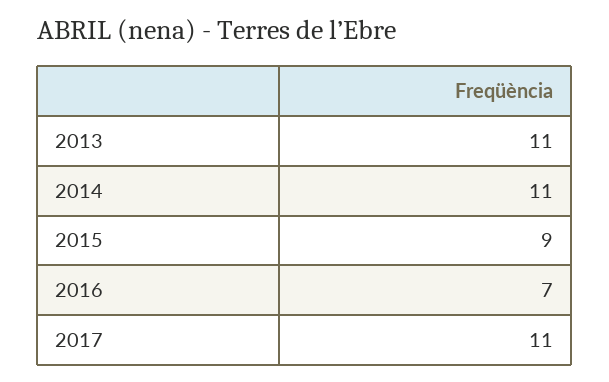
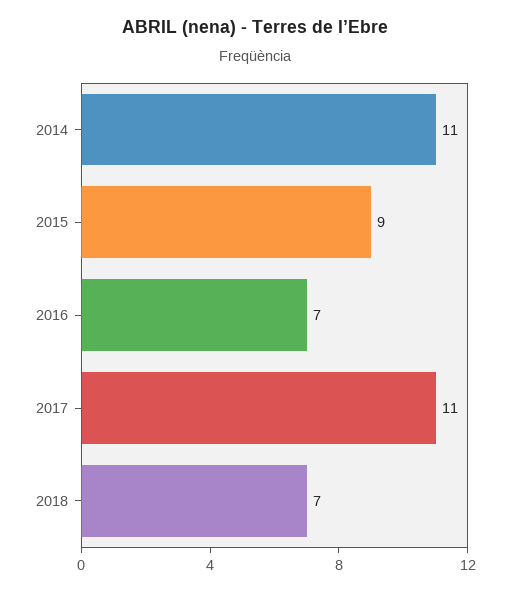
2013: 11 -> none
2018: none -> 7

